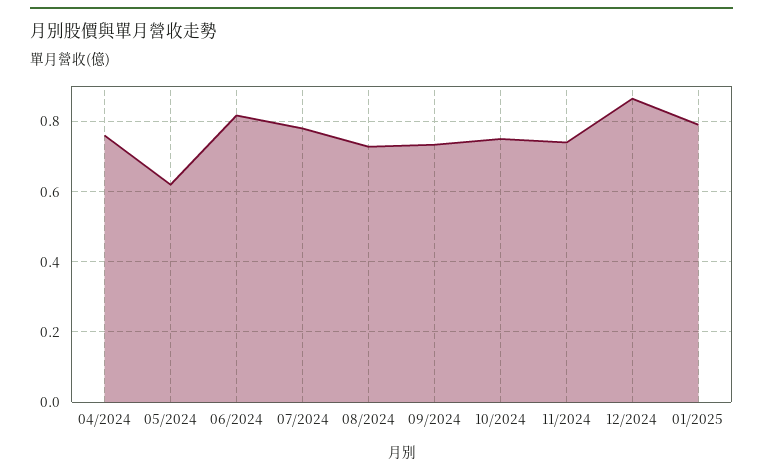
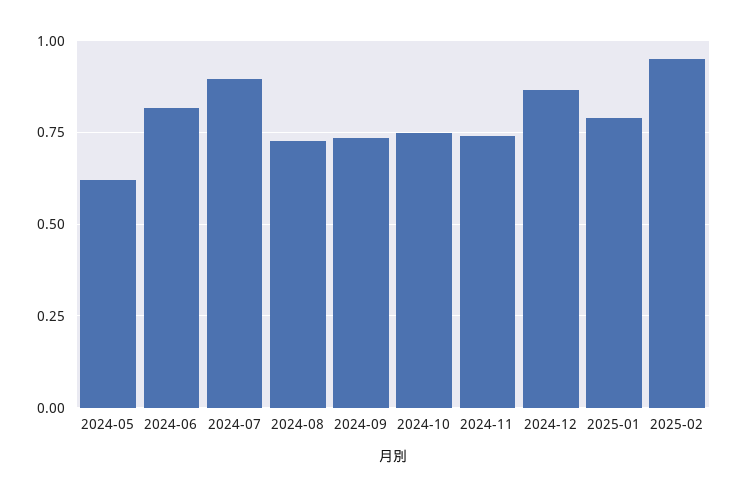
04/2024: 0.76 -> none
07/2024: 0.78 -> 0.9
2025-02: none -> 0.95

